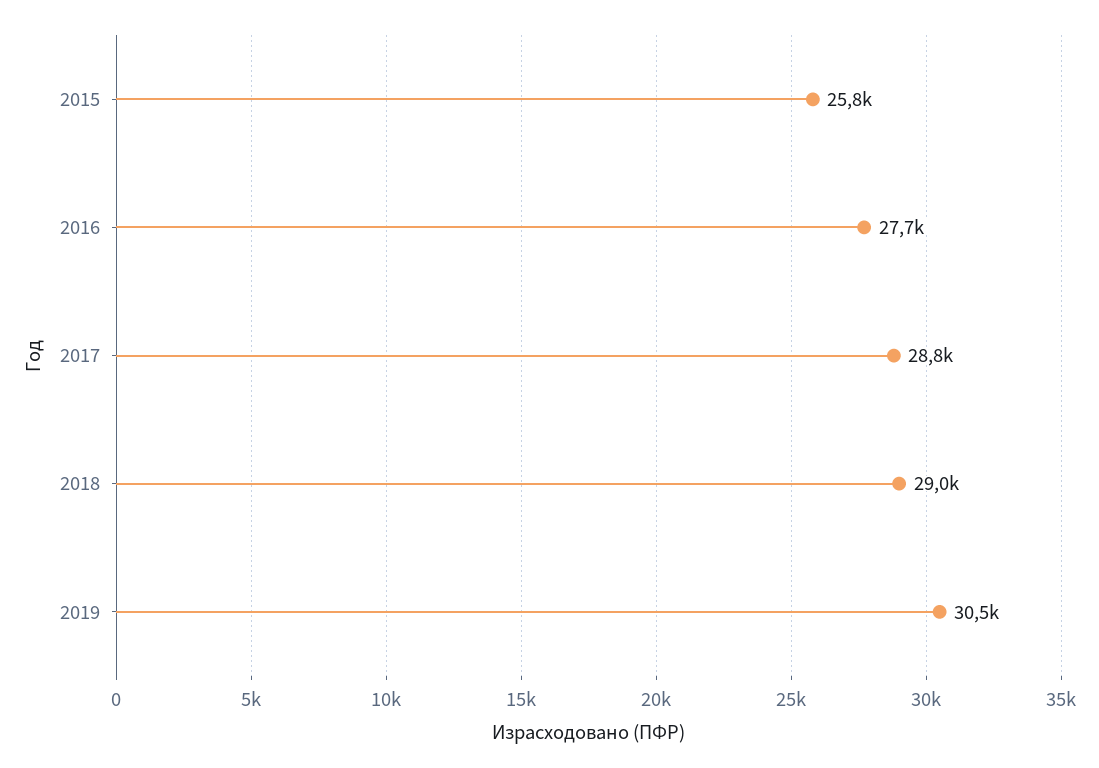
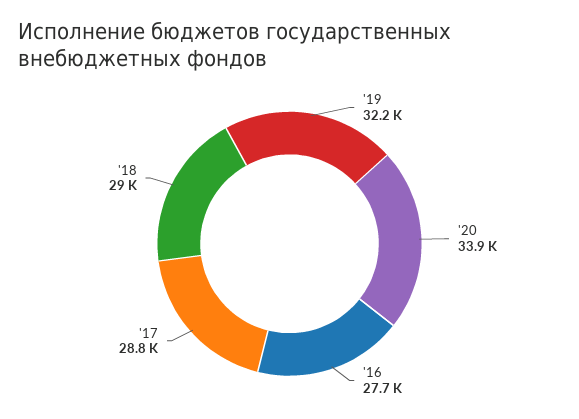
2015: 25800 -> none
2019: 30500 -> 32200
'20: none -> 33900

